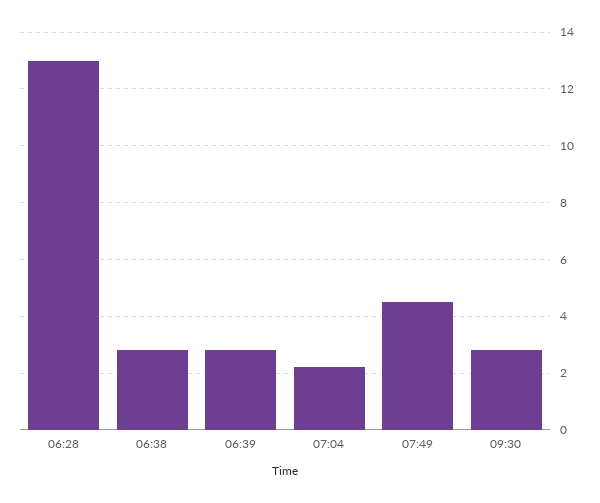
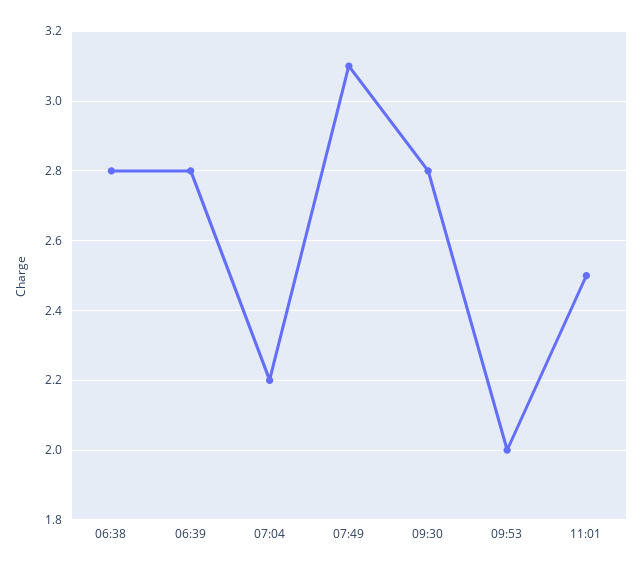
06:28: 13 -> none
07:49: 4.5 -> 3.1
09:53: none -> 2
11:01: none -> 2.5

